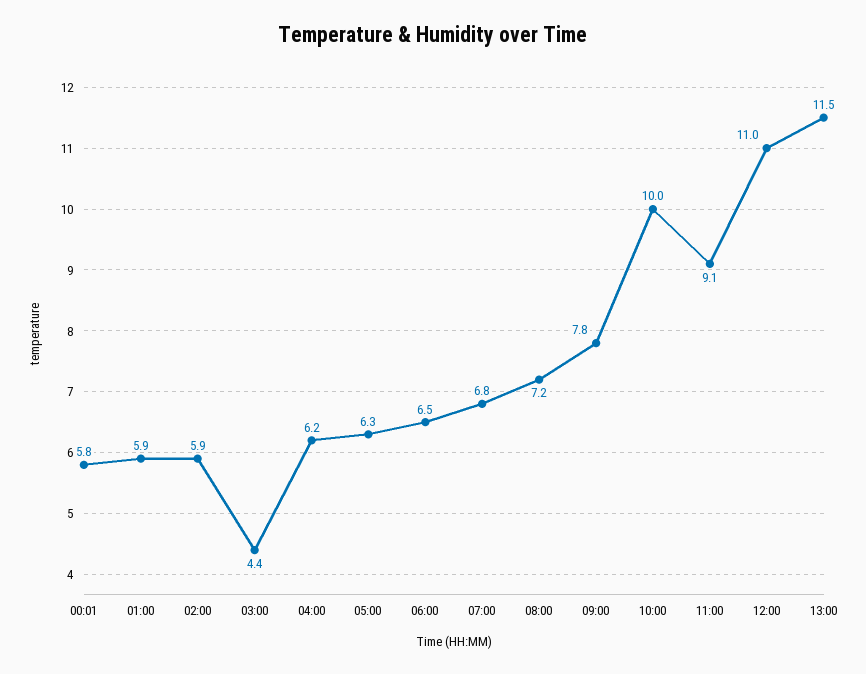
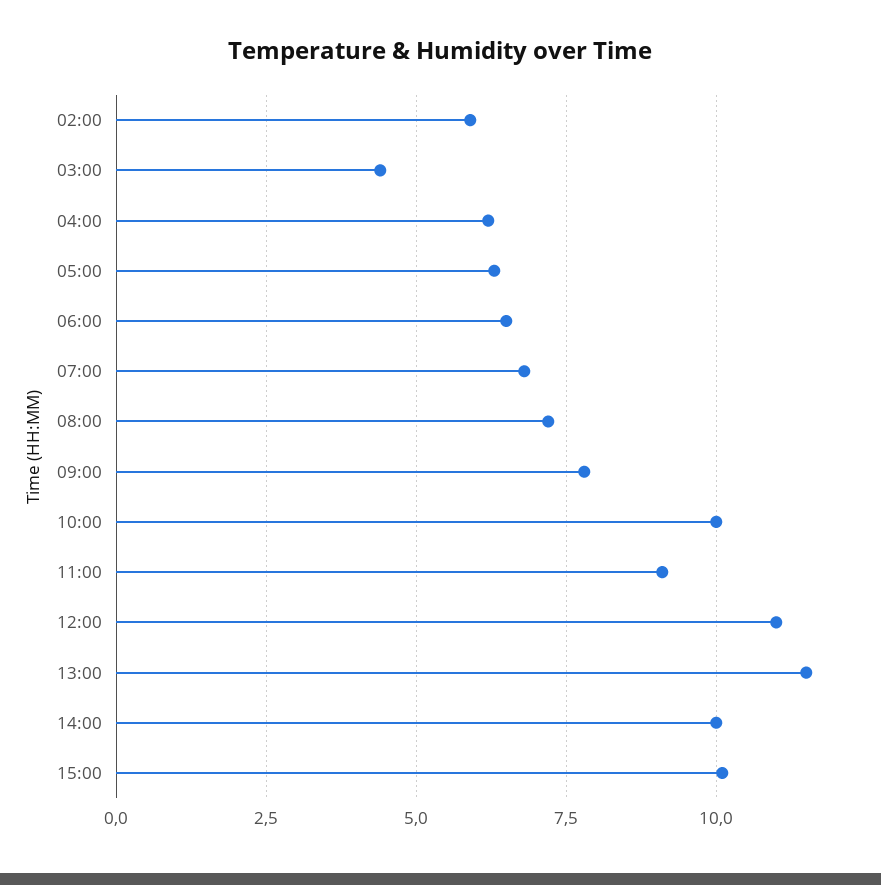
00:01: 5.8 -> none
01:00: 5.9 -> none
14:00: none -> 10
15:00: none -> 10

